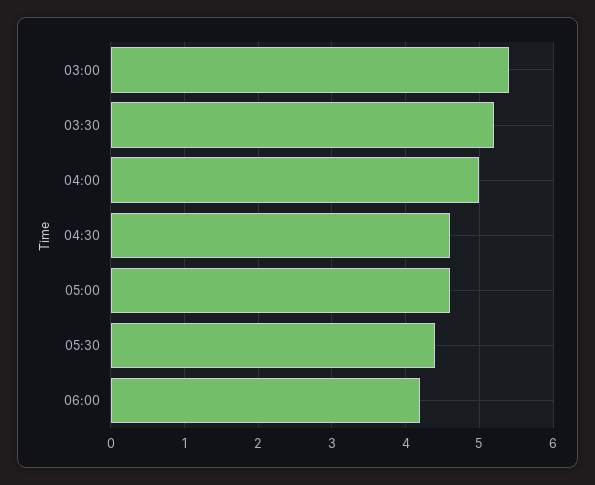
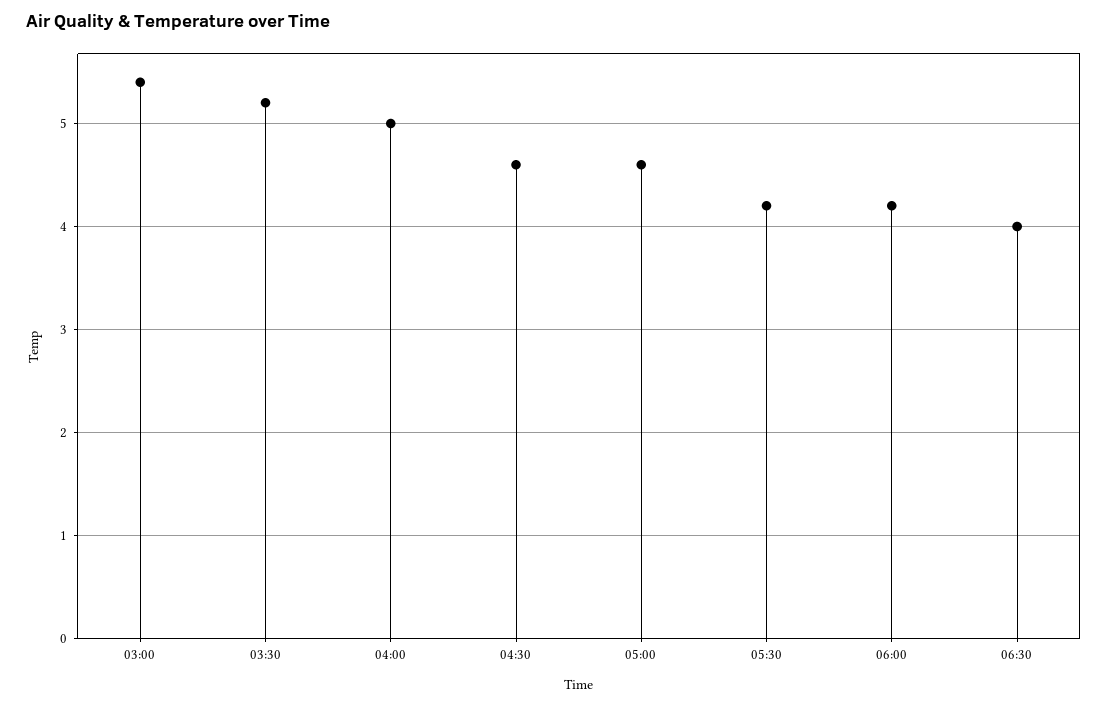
05:30: 4.4 -> 4.2
06:30: none -> 4

